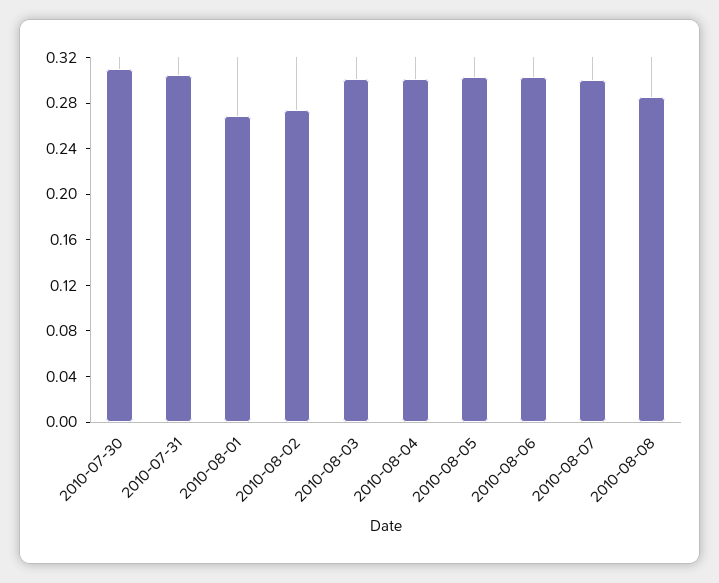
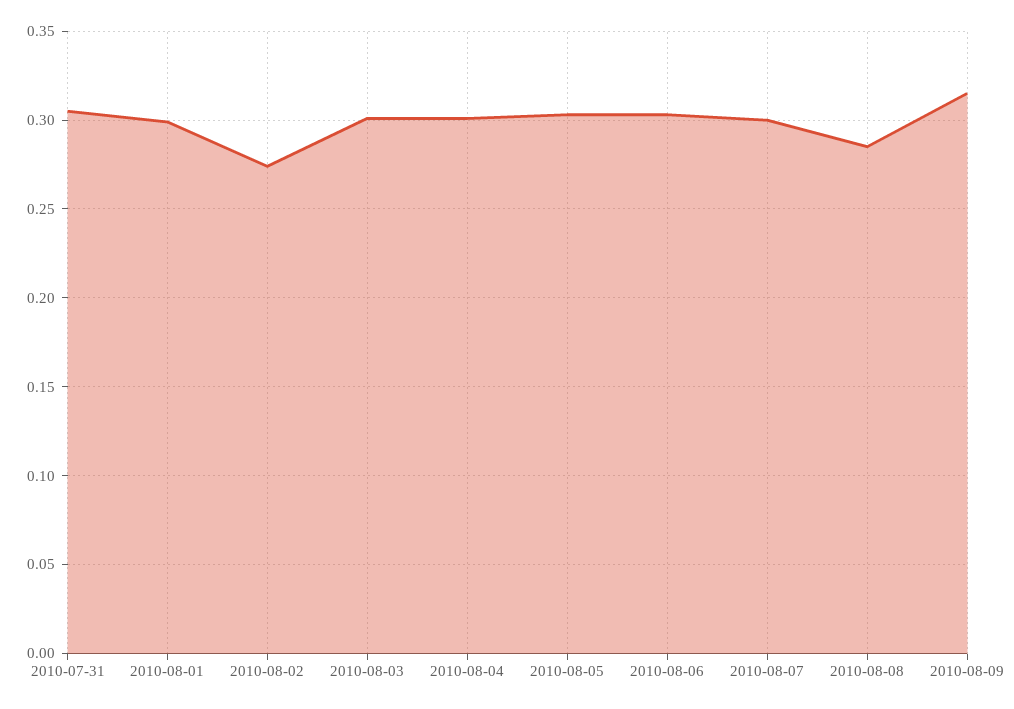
2010-07-30: 0.31 -> none
2010-08-01: 0.27 -> 0.3
2010-08-09: none -> 0.315

